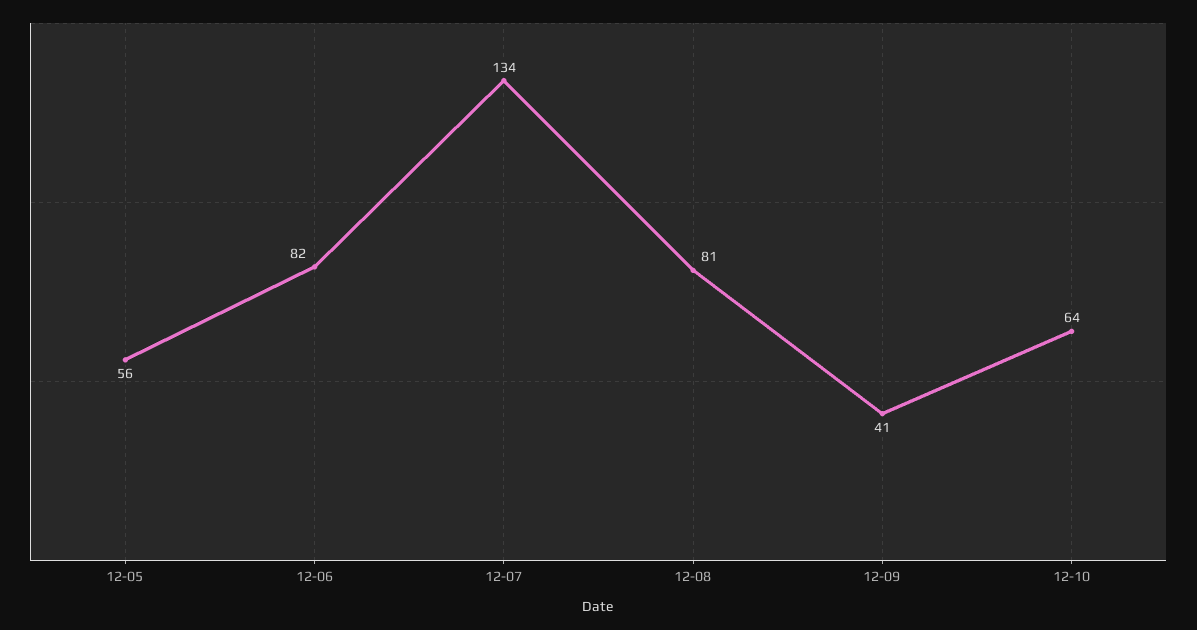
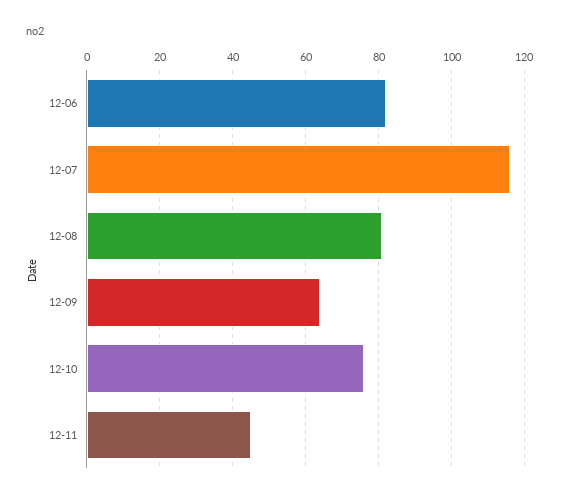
12-05: 56 -> none
12-07: 134 -> 115
12-09: 41 -> 65
12-10: 64 -> 75
12-11: none -> 45

